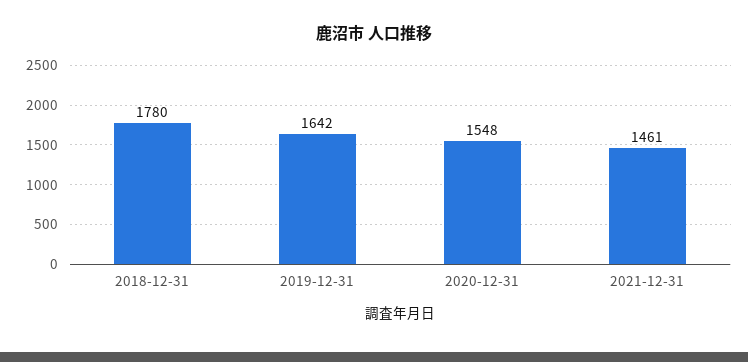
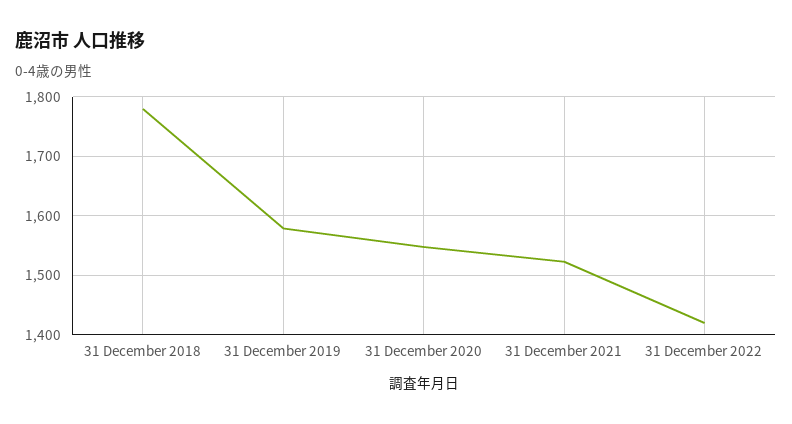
2019-12-31: 1642 -> 1580
2021-12-31: 1461 -> 1520
31 December 2022: none -> 1420

